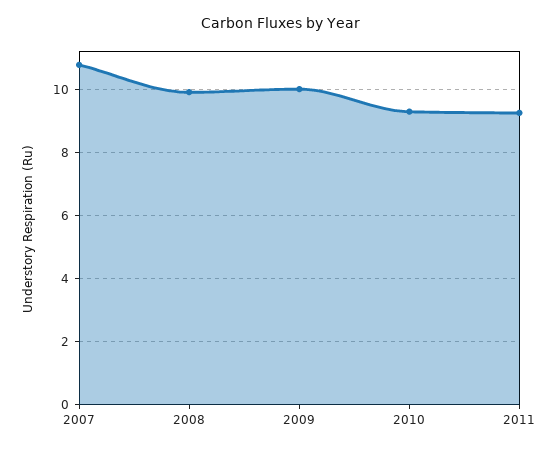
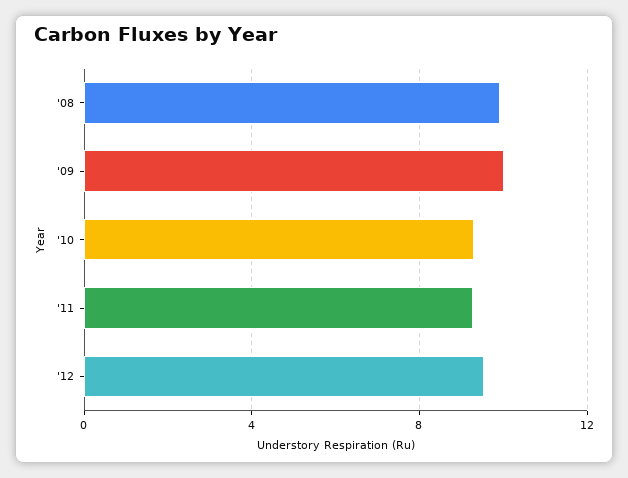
2007: 10.8 -> none
'12: none -> 9.5

